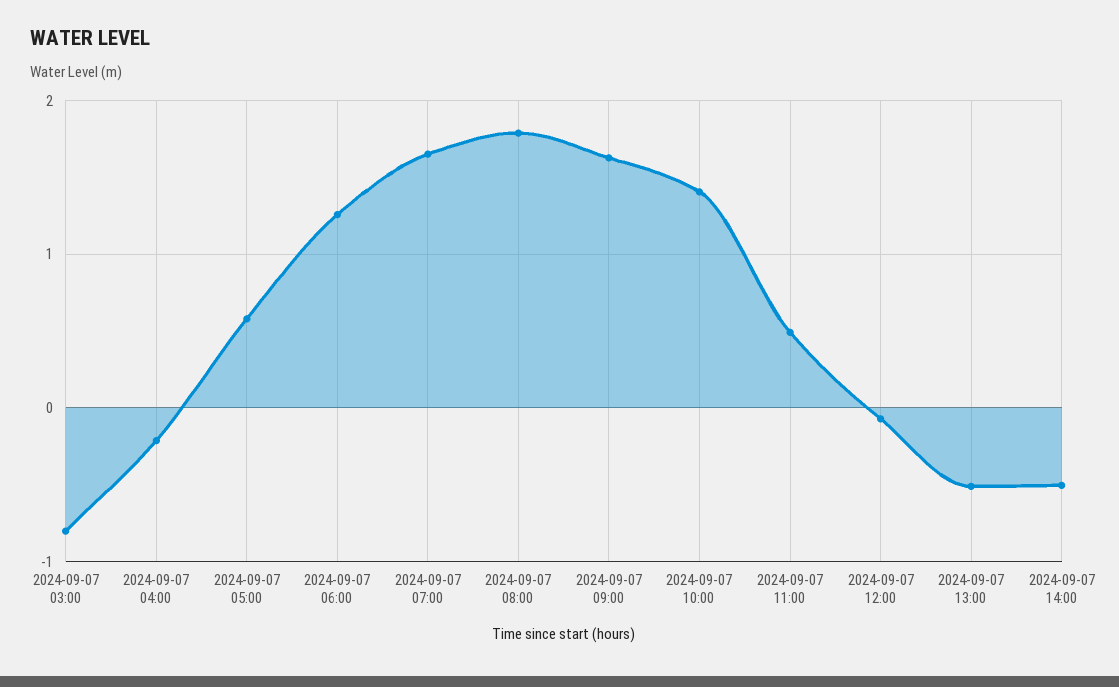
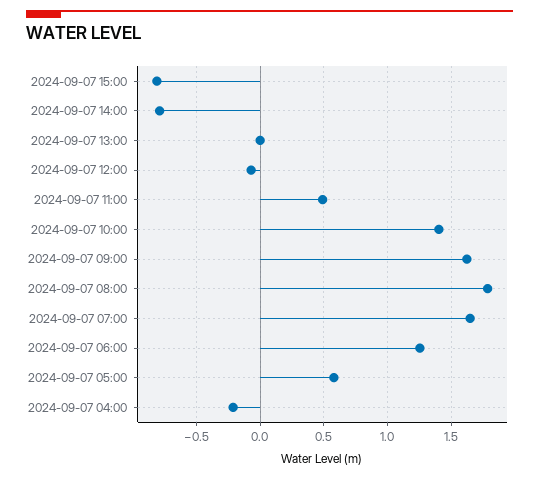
2024-09-07 03:00: -0.8 -> none
2024-09-07 13:00: -0.5 -> 0
2024-09-07 14:00: -0.5 -> -0.8
2024-09-07 15:00: none -> -0.8

